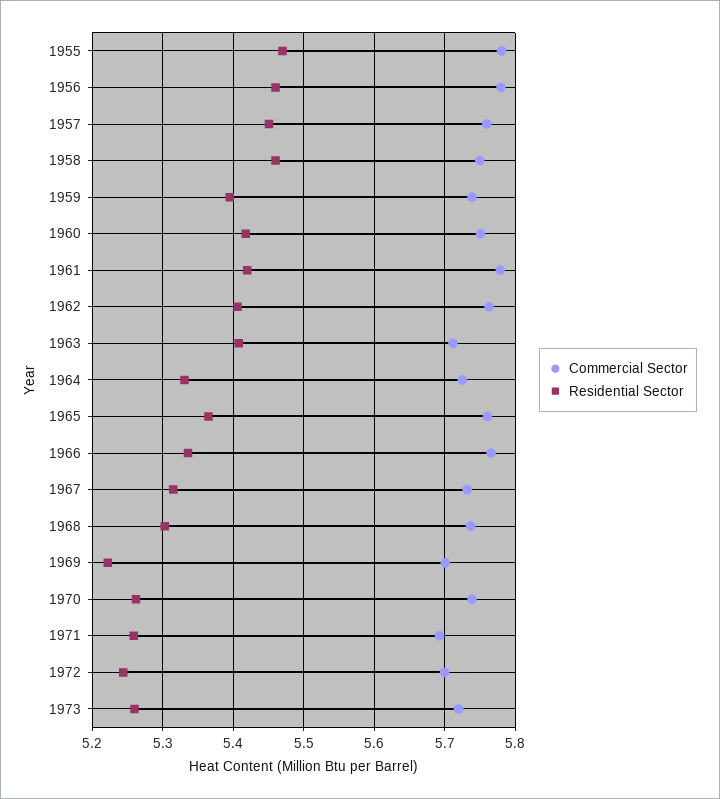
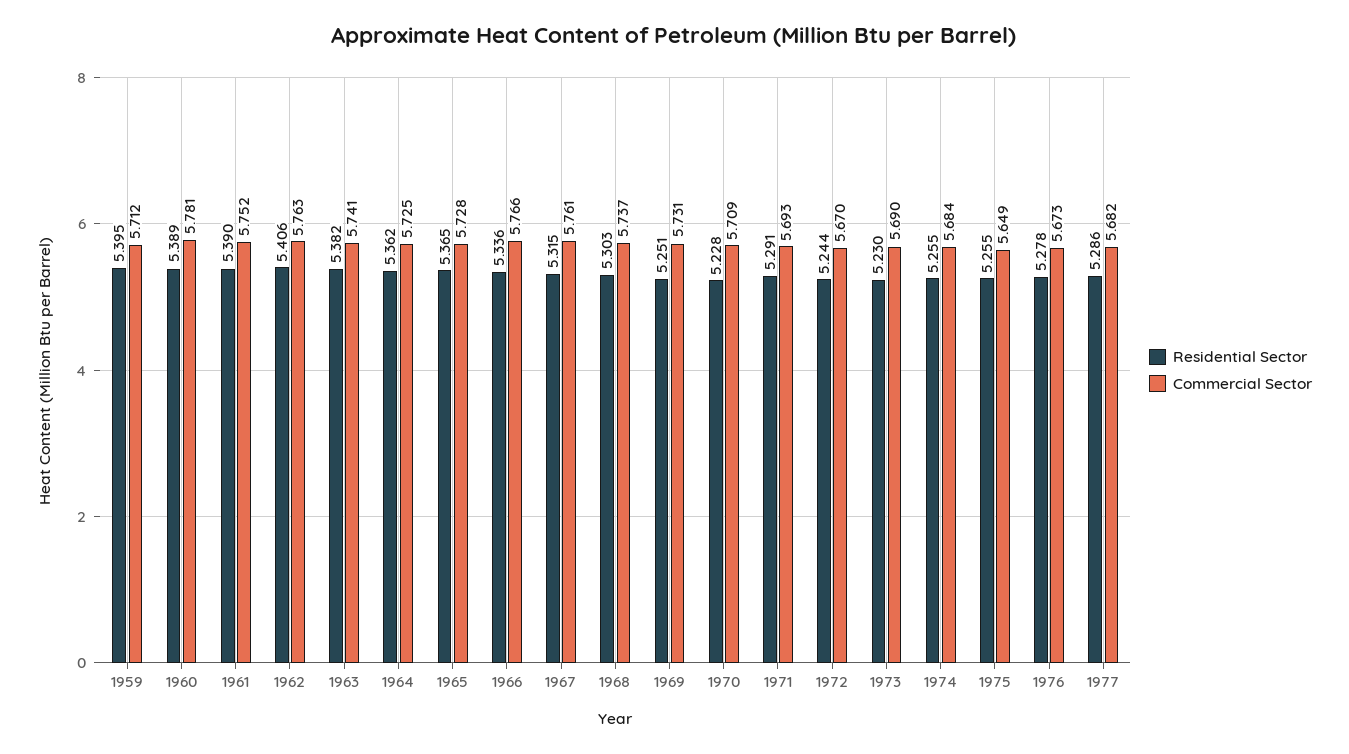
Commercial Sector, 1955: 5.78 -> none
Residential Sector, 1955: 5.47 -> none
Commercial Sector, 1956: 5.78 -> none
Residential Sector, 1956: 5.46 -> none
Commercial Sector, 1957: 5.76 -> none
Residential Sector, 1957: 5.45 -> none
Commercial Sector, 1958: 5.75 -> none
Residential Sector, 1958: 5.46 -> none
Commercial Sector, 1959: 5.74 -> 5.712
Commercial Sector, 1960: 5.75 -> 5.781
Residential Sector, 1960: 5.42 -> 5.389
Commercial Sector, 1961: 5.78 -> 5.752
Residential Sector, 1961: 5.42 -> 5.39
Commercial Sector, 1963: 5.71 -> 5.741
Residential Sector, 1963: 5.41 -> 5.382
Residential Sector, 1964: 5.33 -> 5.362
Commercial Sector, 1965: 5.76 -> 5.728
Commercial Sector, 1967: 5.73 -> 5.761
Commercial Sector, 1969: 5.7 -> 5.731
Residential Sector, 1969: 5.22 -> 5.251
Commercial Sector, 1970: 5.74 -> 5.709
Residential Sector, 1970: 5.26 -> 5.228
Residential Sector, 1971: 5.26 -> 5.291
Commercial Sector, 1972: 5.7 -> 5.67
Commercial Sector, 1973: 5.72 -> 5.69
Residential Sector, 1973: 5.26 -> 5.23
Residential Sector, 1974: none -> 5.255
Commercial Sector, 1974: none -> 5.684
Residential Sector, 1975: none -> 5.255
Commercial Sector, 1975: none -> 5.649
Residential Sector, 1976: none -> 5.278
Commercial Sector, 1976: none -> 5.673
Residential Sector, 1977: none -> 5.286
Commercial Sector, 1977: none -> 5.682

